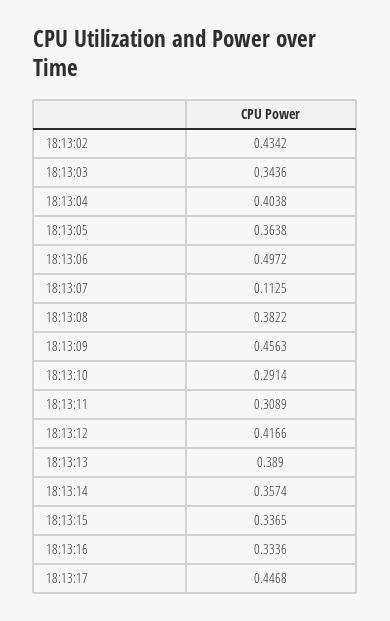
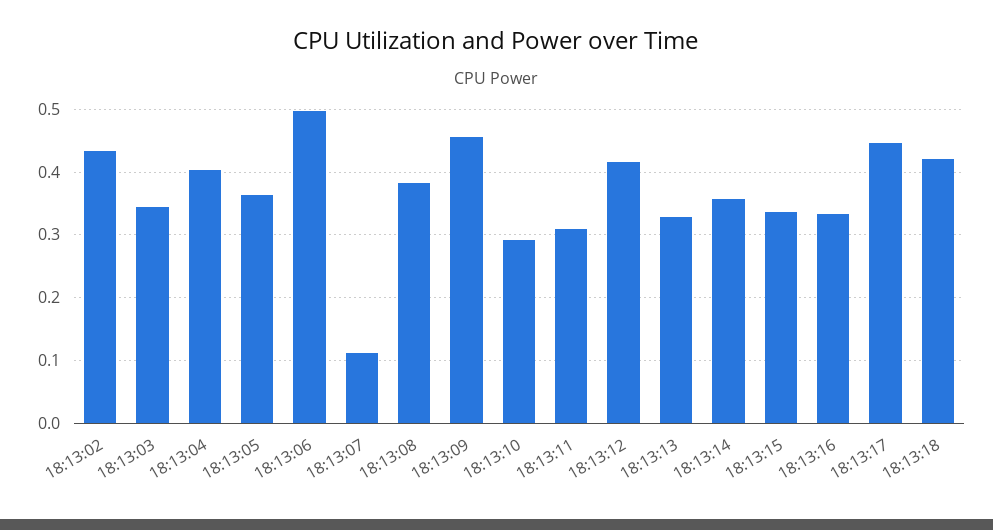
18:13:13: 0.389 -> 0.33
18:13:18: none -> 0.42

